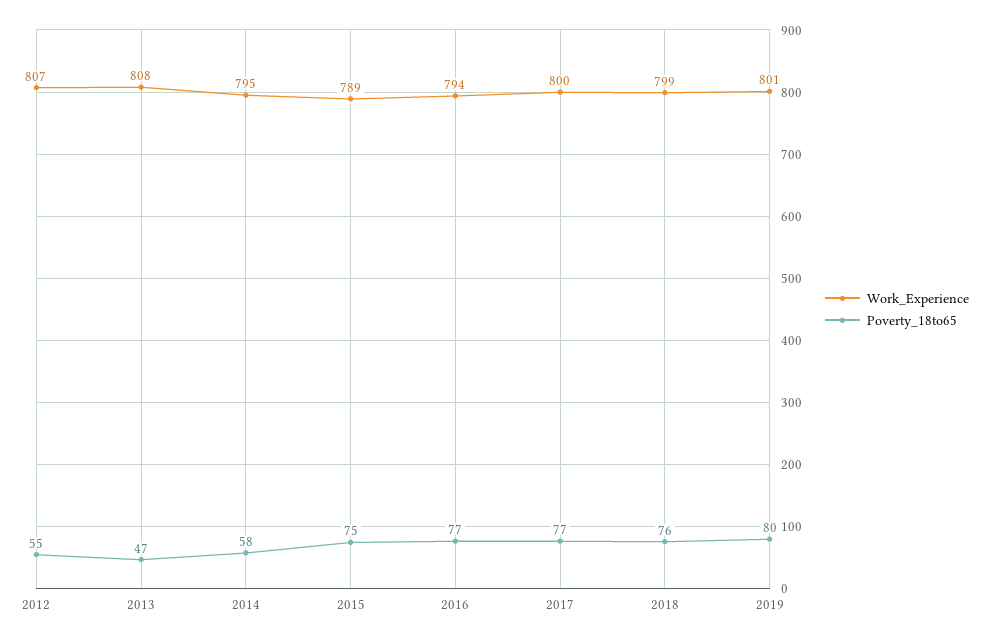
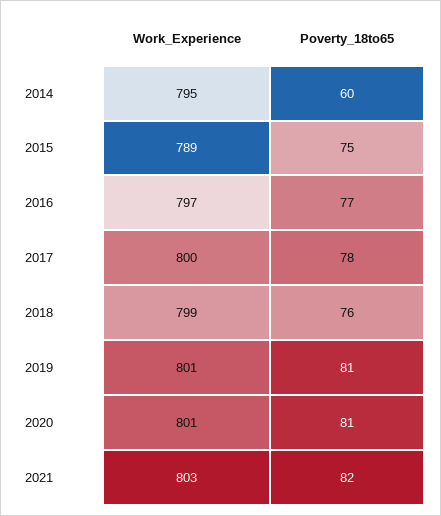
Work_Experience, 2012: 807 -> none
Poverty_18to65, 2012: 55 -> none
Work_Experience, 2013: 808 -> none
Poverty_18to65, 2013: 47 -> none
Poverty_18to65, 2014: 58 -> 60
Work_Experience, 2016: 794 -> 797
Poverty_18to65, 2017: 77 -> 78
Poverty_18to65, 2019: 80 -> 81
Work_Experience, 2020: none -> 801
Poverty_18to65, 2020: none -> 81
Work_Experience, 2021: none -> 803
Poverty_18to65, 2021: none -> 82

